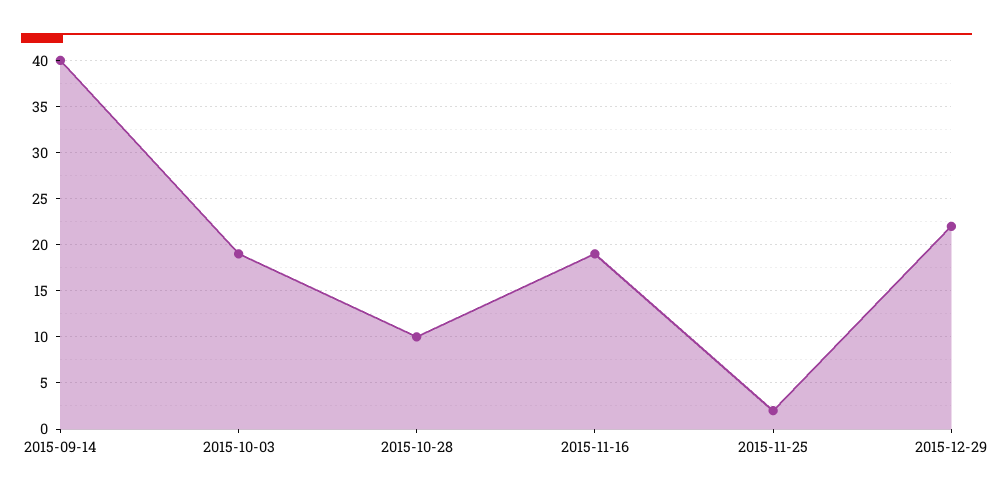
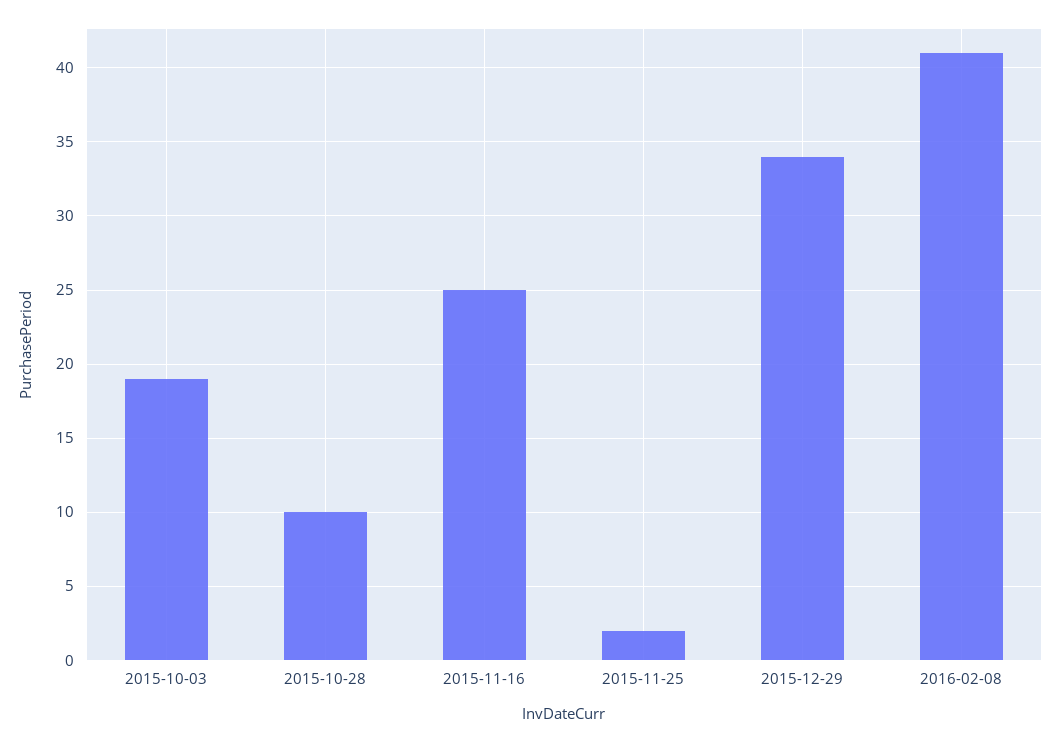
2015-09-14: 40 -> none
2015-11-16: 19 -> 25
2015-12-29: 22 -> 34
2016-02-08: none -> 41

